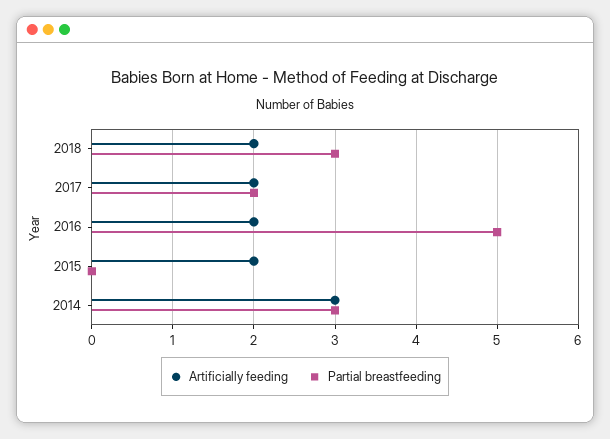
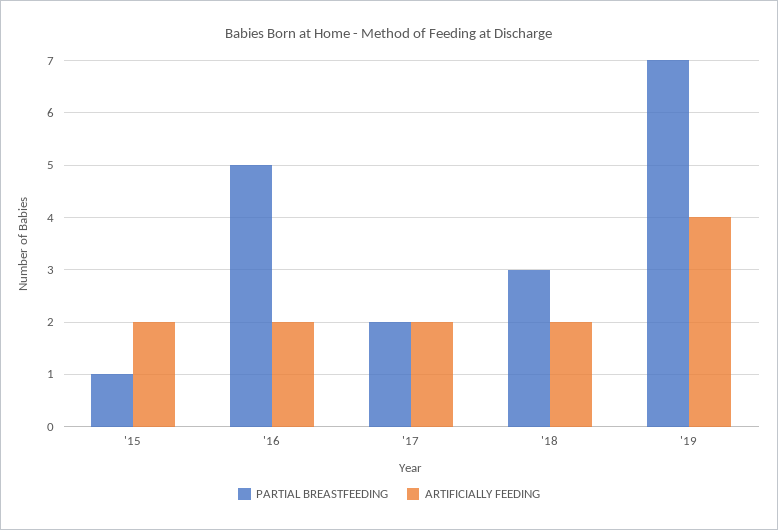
Partial breastfeeding, 2015: 0 -> 1
Artificially feeding, 2014: 3 -> none
Partial breastfeeding, 2014: 3 -> none
Partial breastfeeding, '19: none -> 7
Artificially feeding, '19: none -> 4

